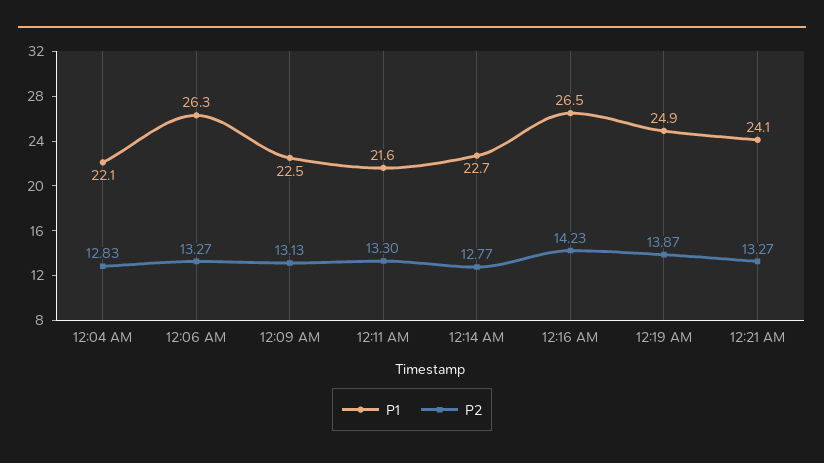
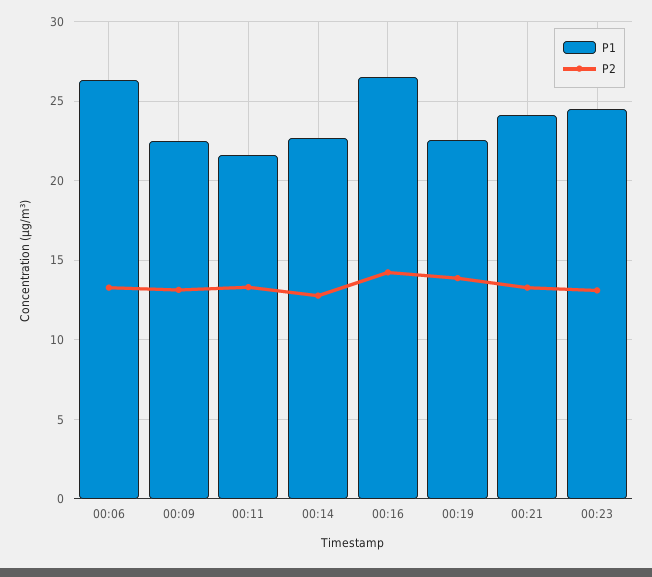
P1, 12:04 AM: 22.1 -> none
P2, 12:04 AM: 12.83 -> none
P1, 12:19 AM: 24.9 -> 22.5
P1, 00:23: none -> 24.5
P2, 00:23: none -> 13

